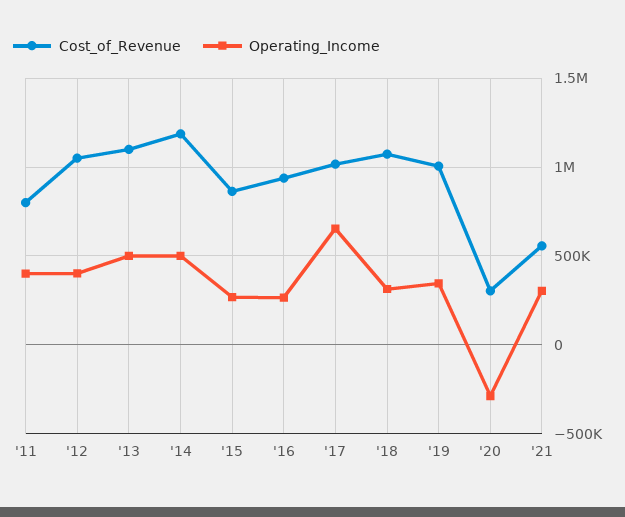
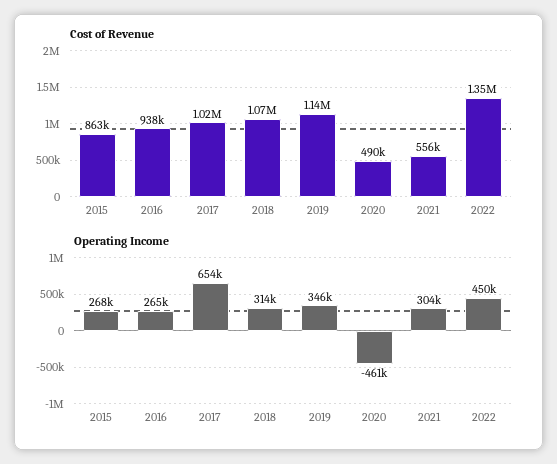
Cost_of_Revenue, '11: 800000 -> none
Operating_Income, '11: 400000 -> none
Cost_of_Revenue, '12: 1050000 -> none
Operating_Income, '12: 400000 -> none
Cost_of_Revenue, '13: 1100000 -> none
Operating_Income, '13: 500000 -> none
Cost_of_Revenue, '14: 1200000 -> none
Operating_Income, '14: 500000 -> none
Cost_of_Revenue, '19: 1000000 -> 1140000
Cost_of_Revenue, '20: 300000 -> 490000
Operating_Income, '20: -300000 -> -461000
Cost_of_Revenue, 2022: none -> 1350000
Operating_Income, 2022: none -> 450000

